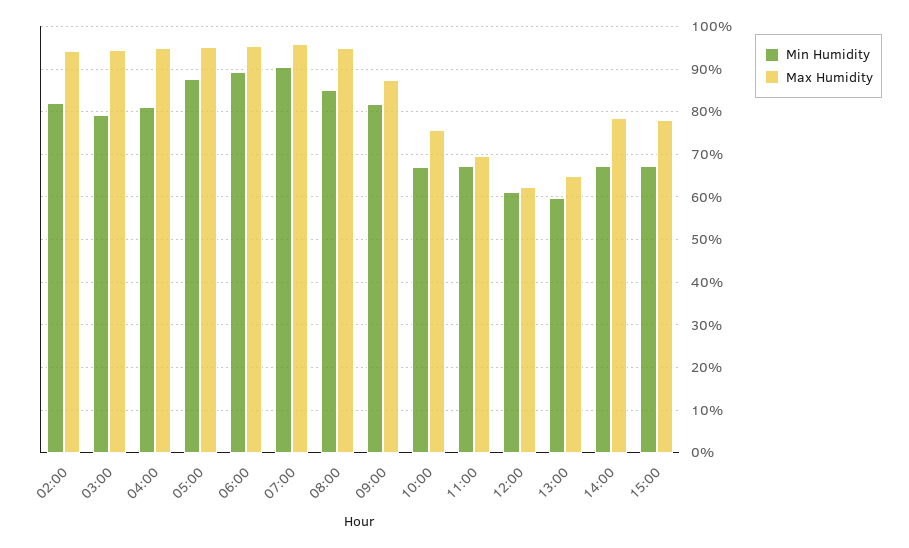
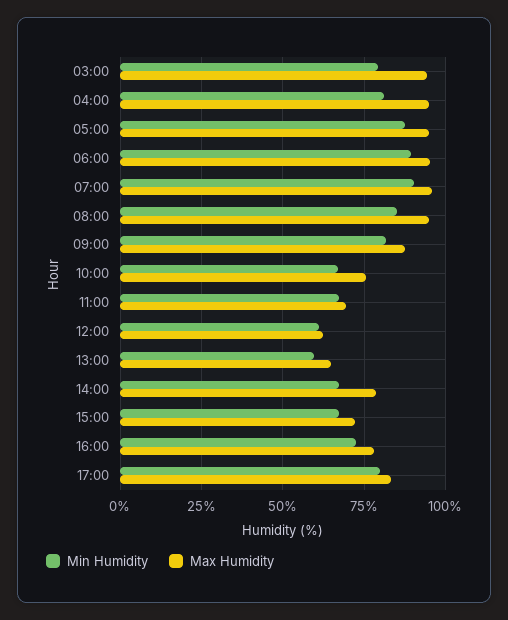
Min Humidity, 02:00: 82 -> none
Max Humidity, 02:00: 94 -> none
Max Humidity, 15:00: 78 -> 72.5
Min Humidity, 16:00: none -> 72.5
Max Humidity, 16:00: none -> 77.5
Min Humidity, 17:00: none -> 80
Max Humidity, 17:00: none -> 82.5

